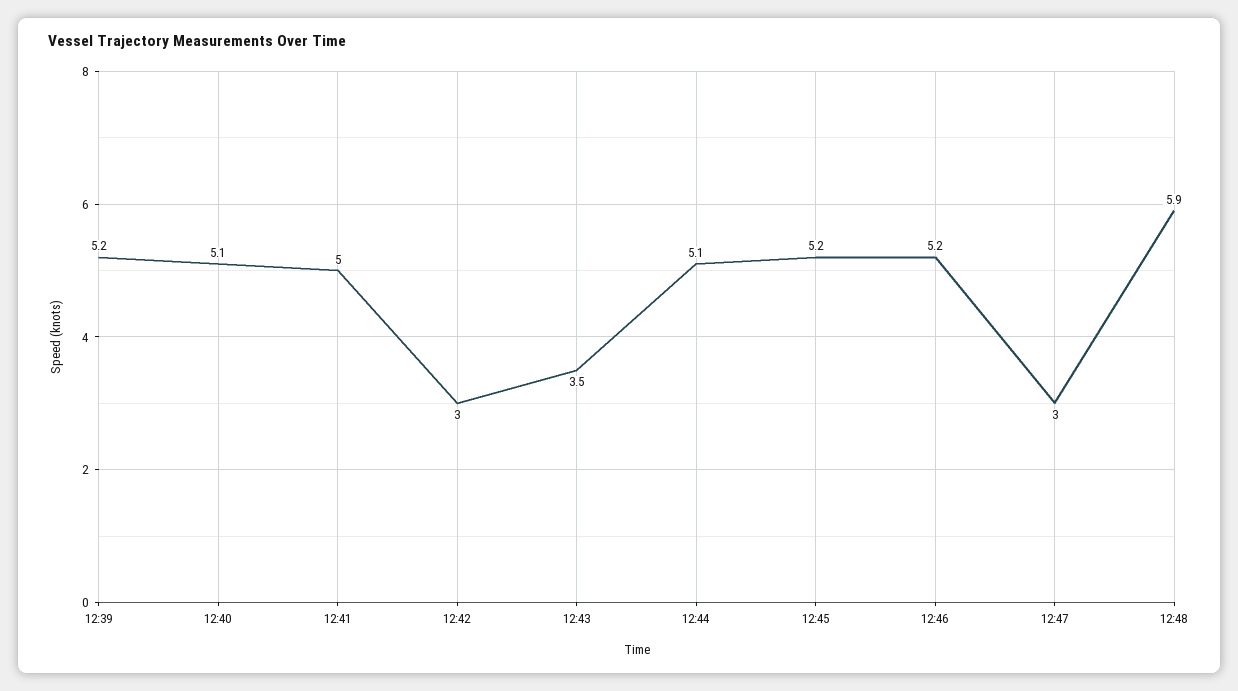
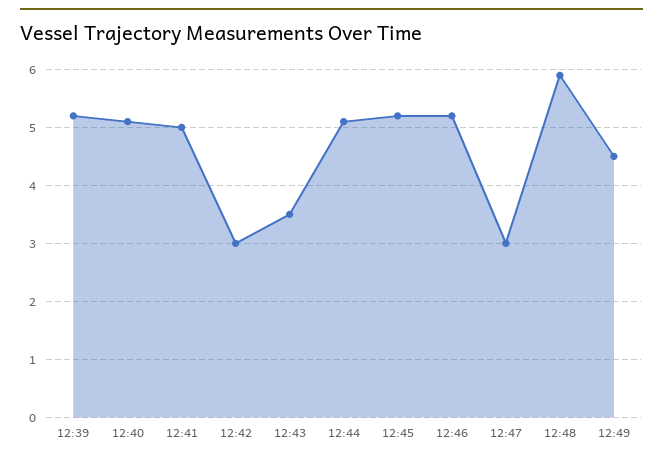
12:49: none -> 4.5

